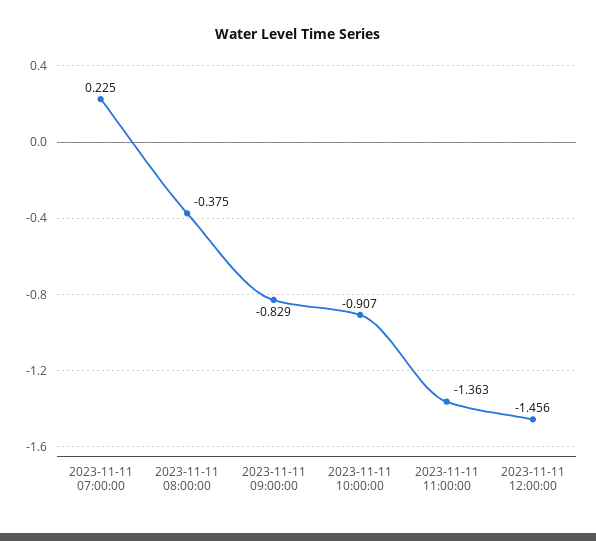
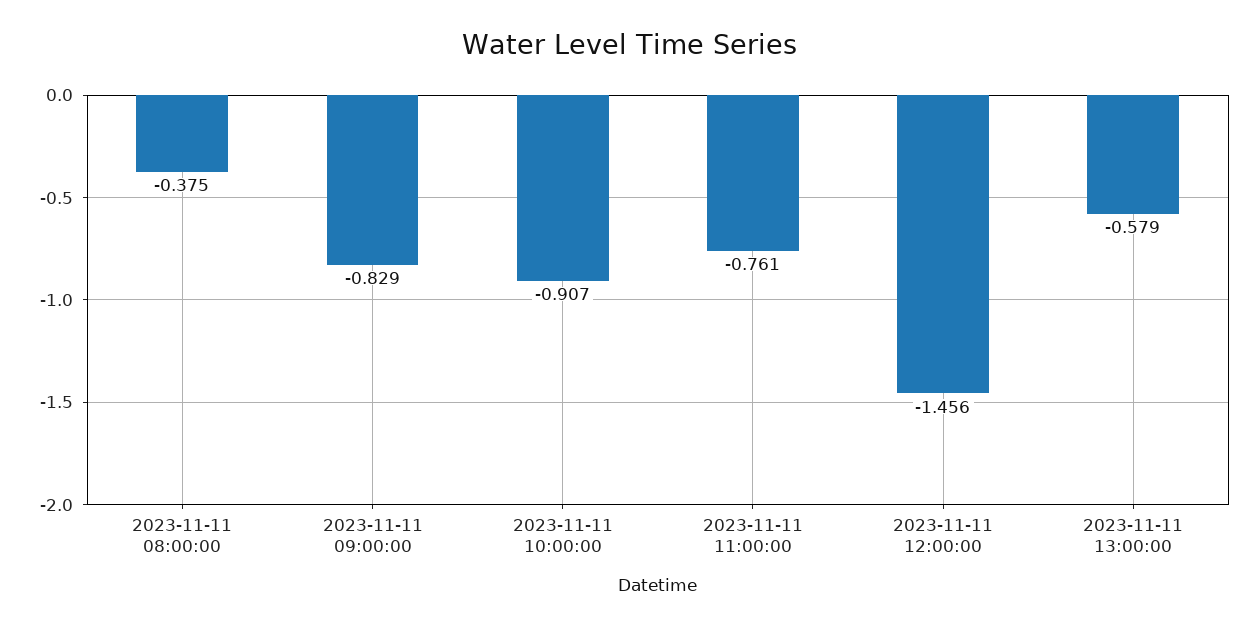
2023-11-11 07:00:00: 0.225 -> none
2023-11-11 11:00:00: -1.363 -> -0.761
2023-11-11 13:00:00: none -> -0.579

